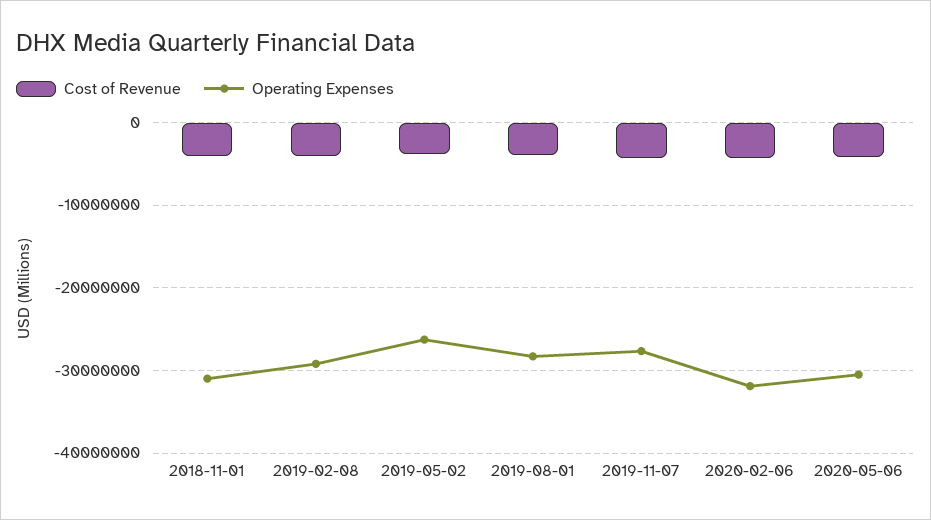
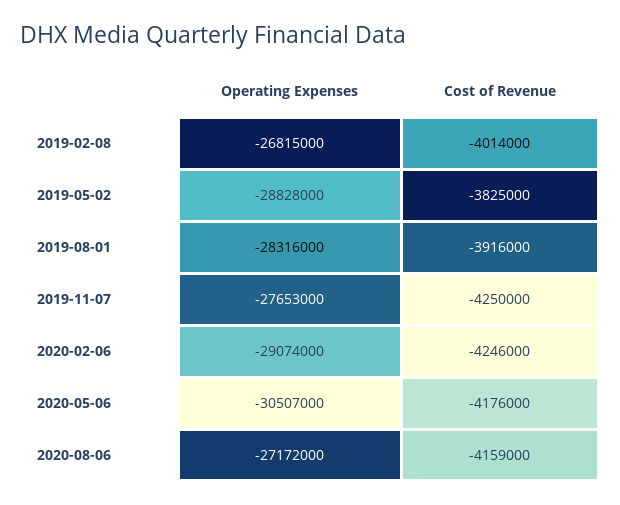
Cost of Revenue, 2018-11-01: -4000000 -> none
Operating Expenses, 2018-11-01: -31000000 -> none
Operating Expenses, 2019-02-08: -29000000 -> -26815000
Operating Expenses, 2019-05-02: -26000000 -> -28828000
Operating Expenses, 2020-02-06: -32000000 -> -29074000
Operating Expenses, 2020-08-06: none -> -27172000
Cost of Revenue, 2020-08-06: none -> -4159000

